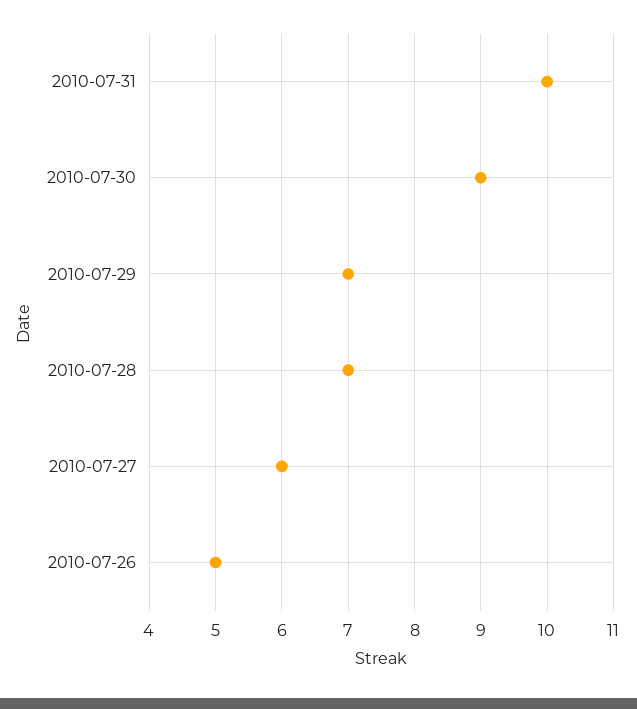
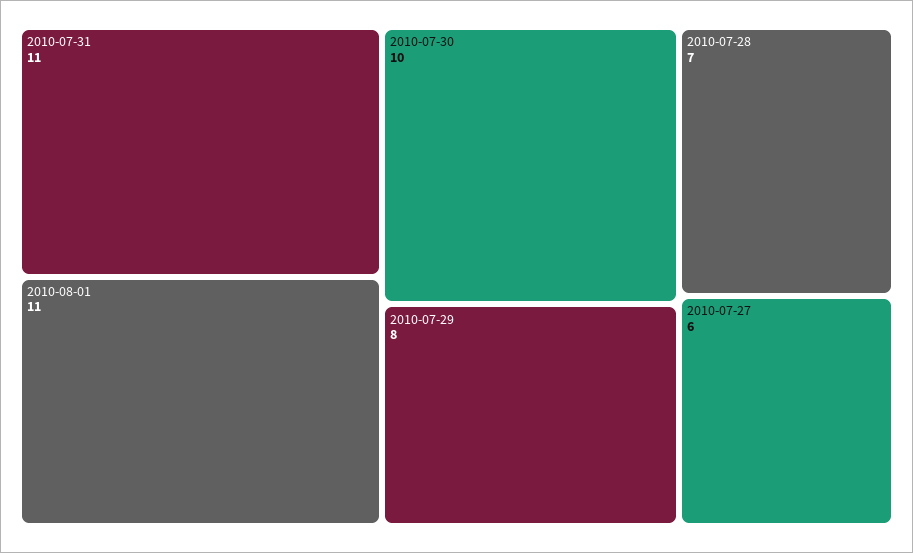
2010-07-31: 10 -> 11
2010-07-30: 9 -> 10
2010-07-29: 7 -> 8
2010-07-26: 5 -> none
2010-08-01: none -> 11

